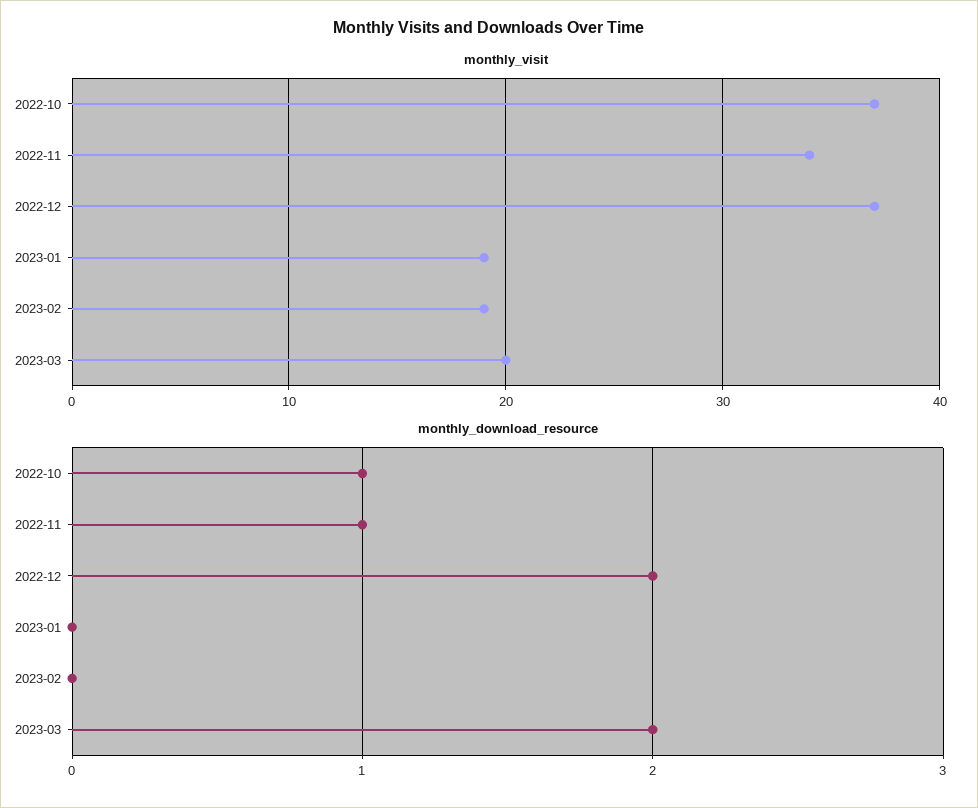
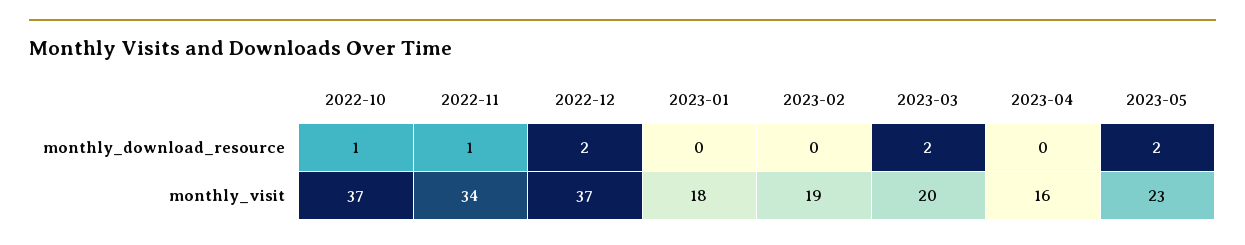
monthly_visit, 2023-01: 19 -> 18
monthly_download_resource, 2023-04: none -> 0
monthly_download_resource, 2023-05: none -> 2
monthly_visit, 2023-04: none -> 16
monthly_visit, 2023-05: none -> 23

